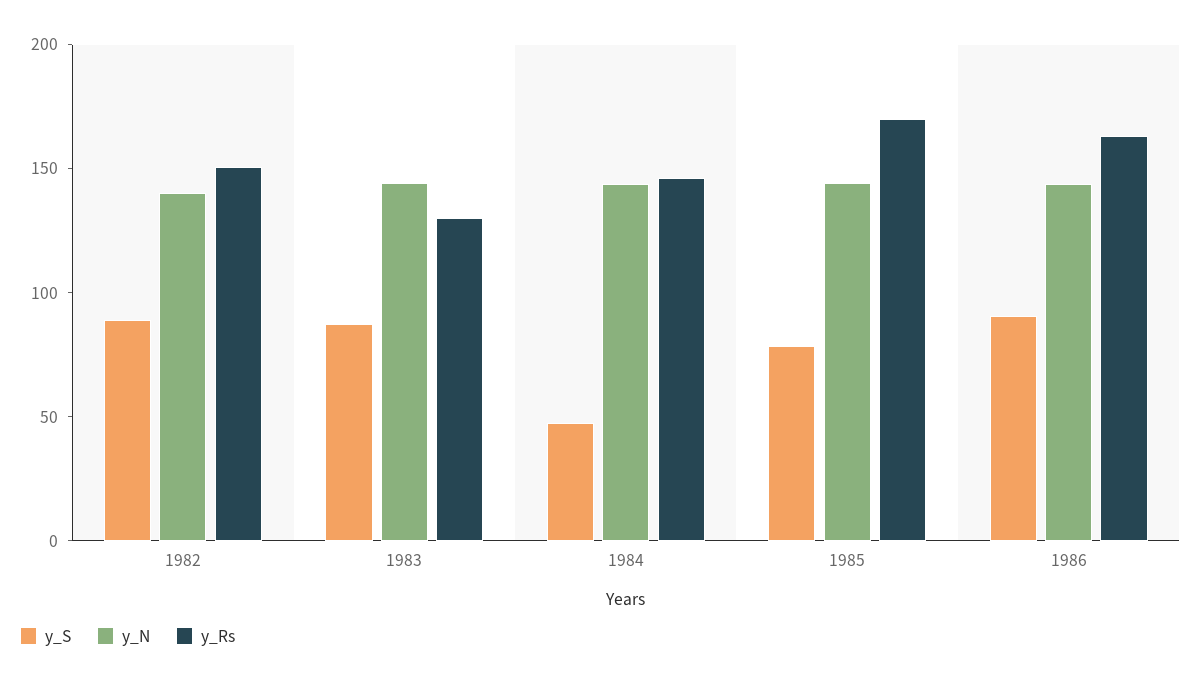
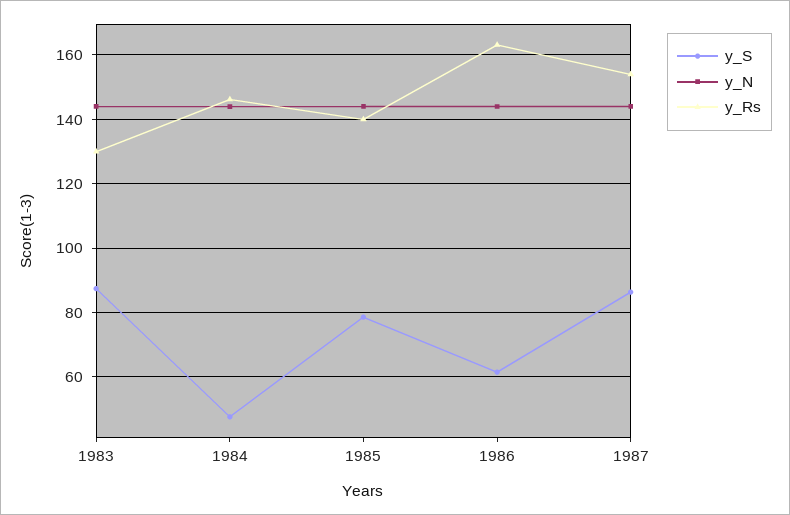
y_S, 1982: 90 -> none
y_N, 1982: 140 -> none
y_Rs, 1982: 150 -> none
y_Rs, 1985: 170 -> 140
y_S, 1986: 90 -> 62
y_S, 1987: none -> 86
y_N, 1987: none -> 144
y_Rs, 1987: none -> 154

